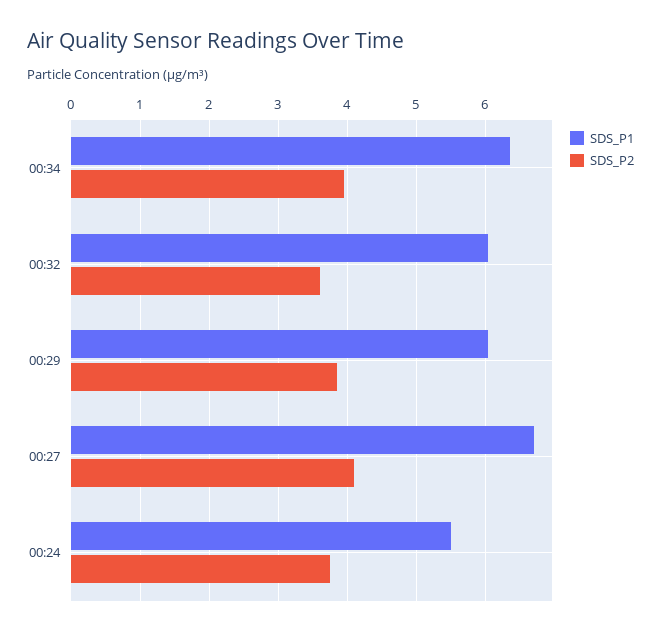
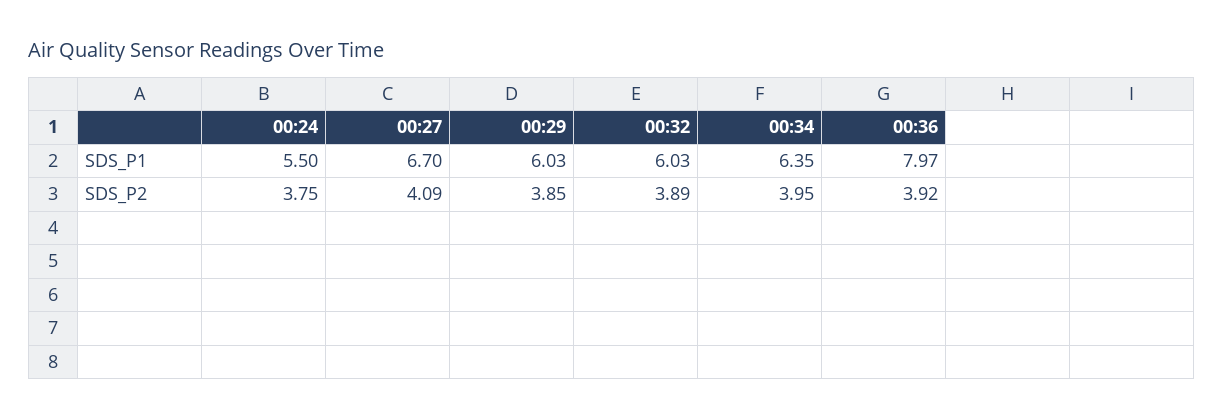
SDS_P2, 00:32: 3.6 -> 3.89
SDS_P1, 00:36: none -> 7.97
SDS_P2, 00:36: none -> 3.92

